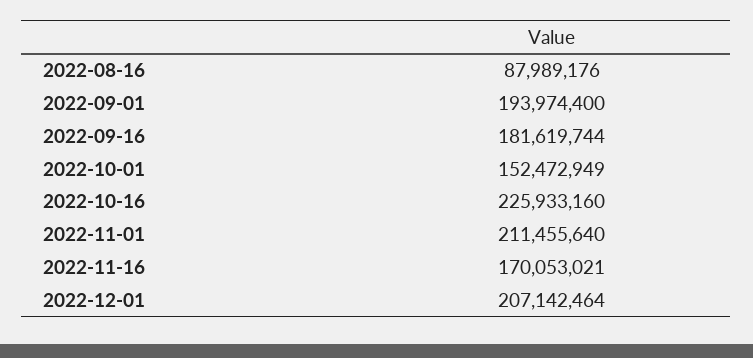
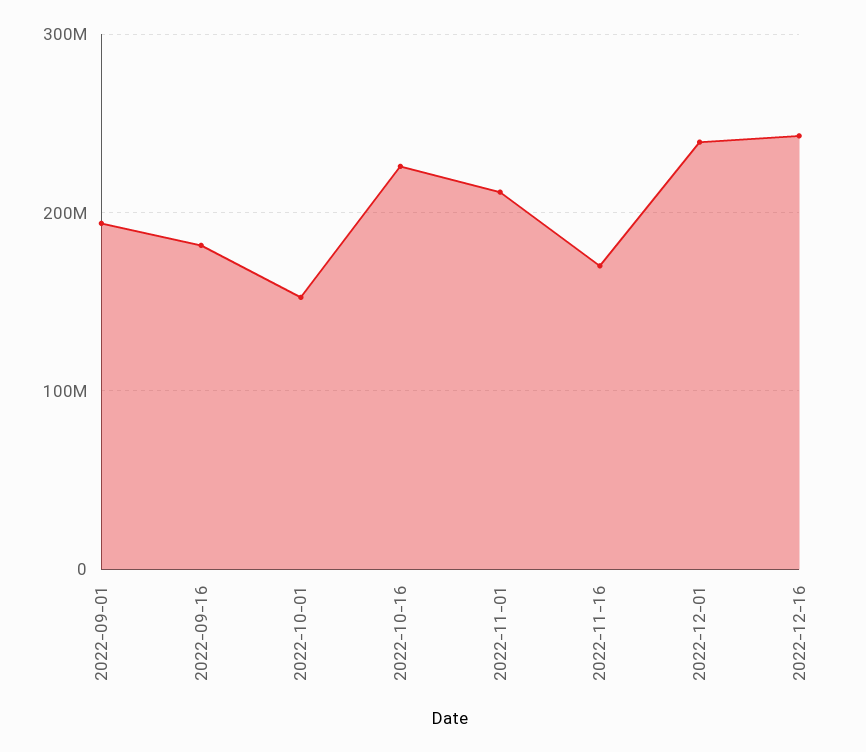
2022-08-16: 87989176 -> none
2022-12-01: 207142464 -> 240000000
2022-12-16: none -> 240000000

